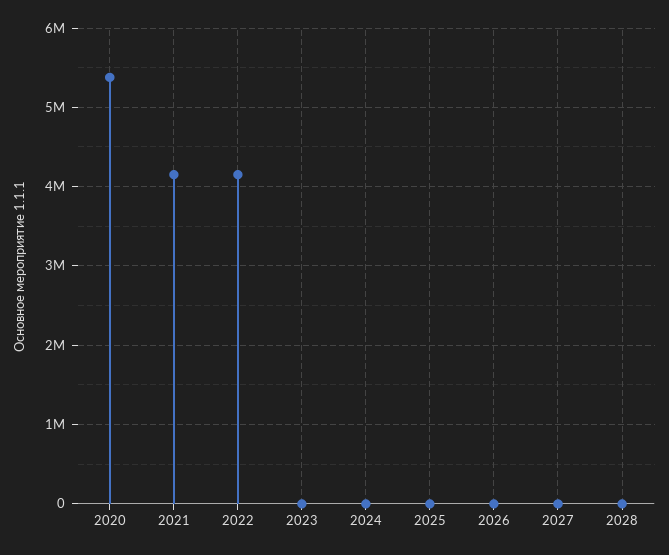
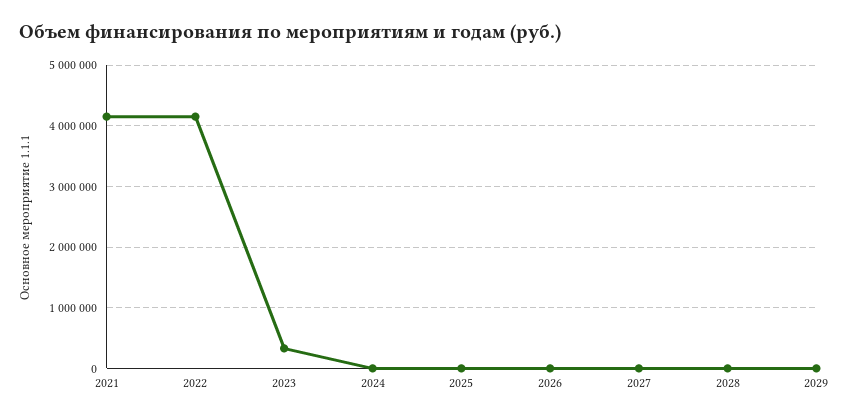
2020: 5400000 -> none
2023: 0 -> 300000
2029: none -> 0

